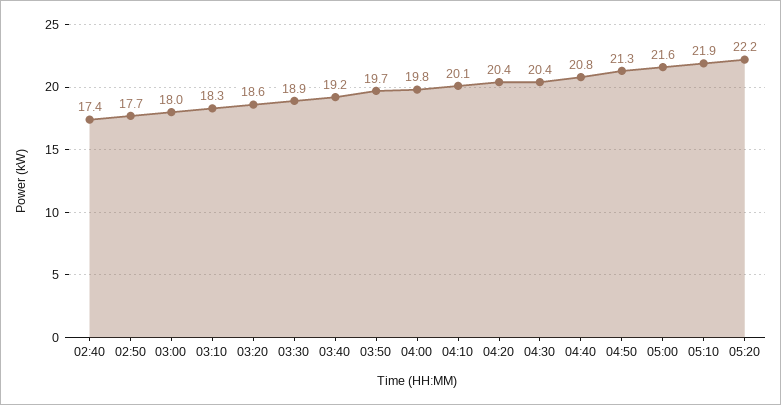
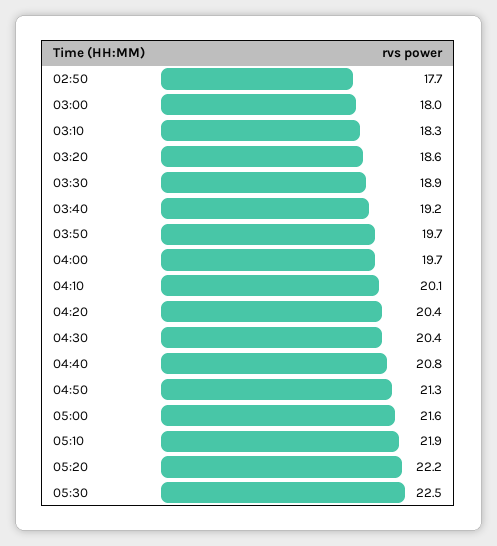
02:40: 17.4 -> none
04:00: 19.8 -> 19.7
05:30: none -> 22.5

